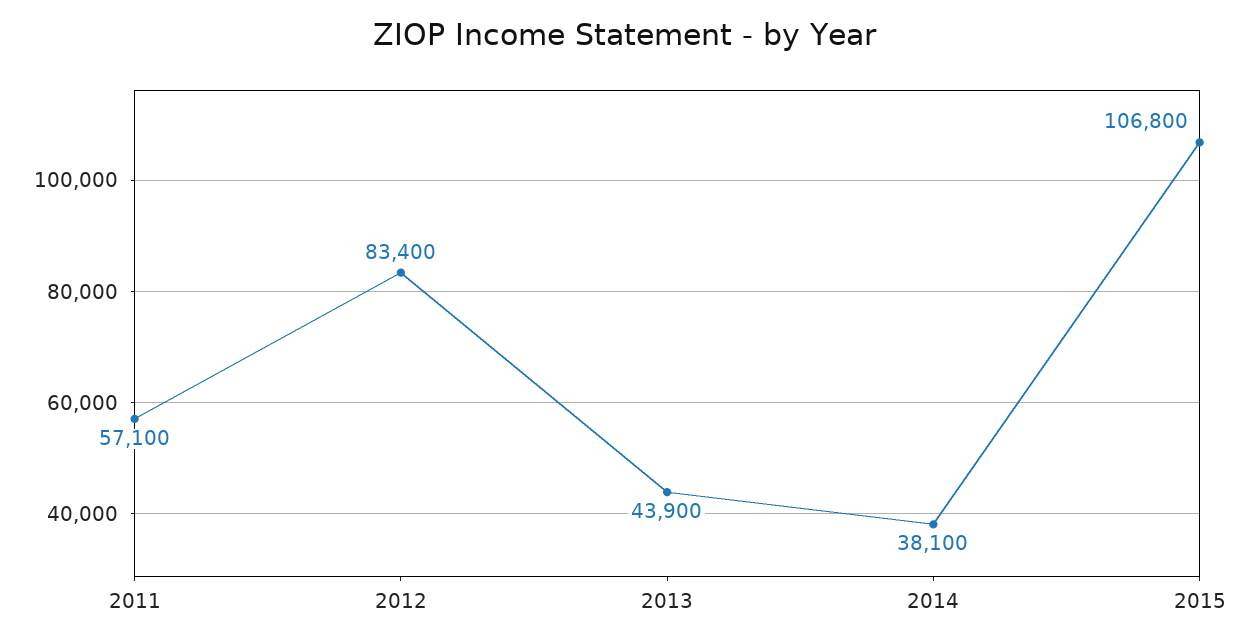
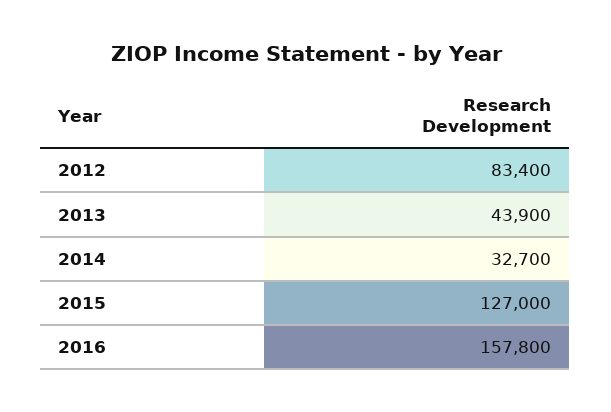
2011: 57100 -> none
2014: 38100 -> 32700
2015: 106800 -> 127000
2016: none -> 157800

